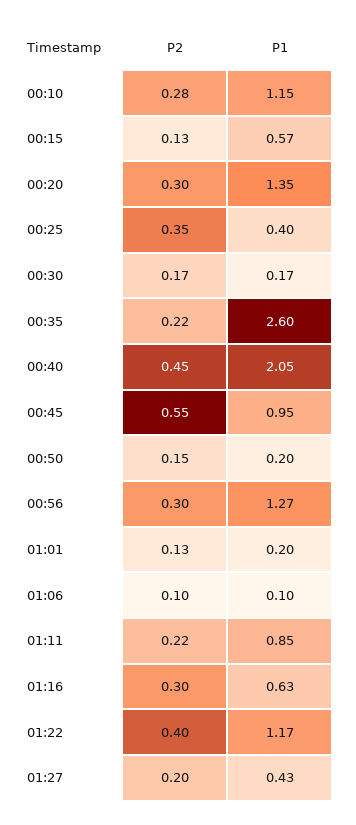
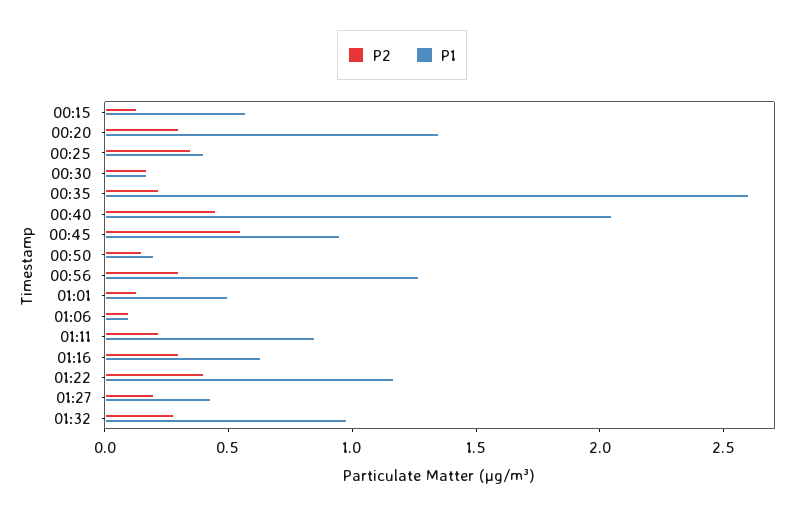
P2, 00:10: 0.28 -> none
P1, 00:10: 1.15 -> none
P1, 01:01: 0.2 -> 0.5
P2, 01:32: none -> 0.3
P1, 01:32: none -> 1

